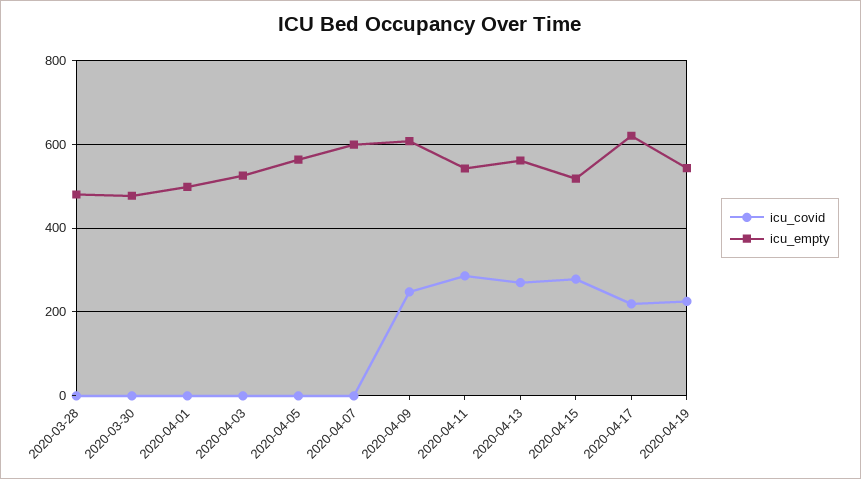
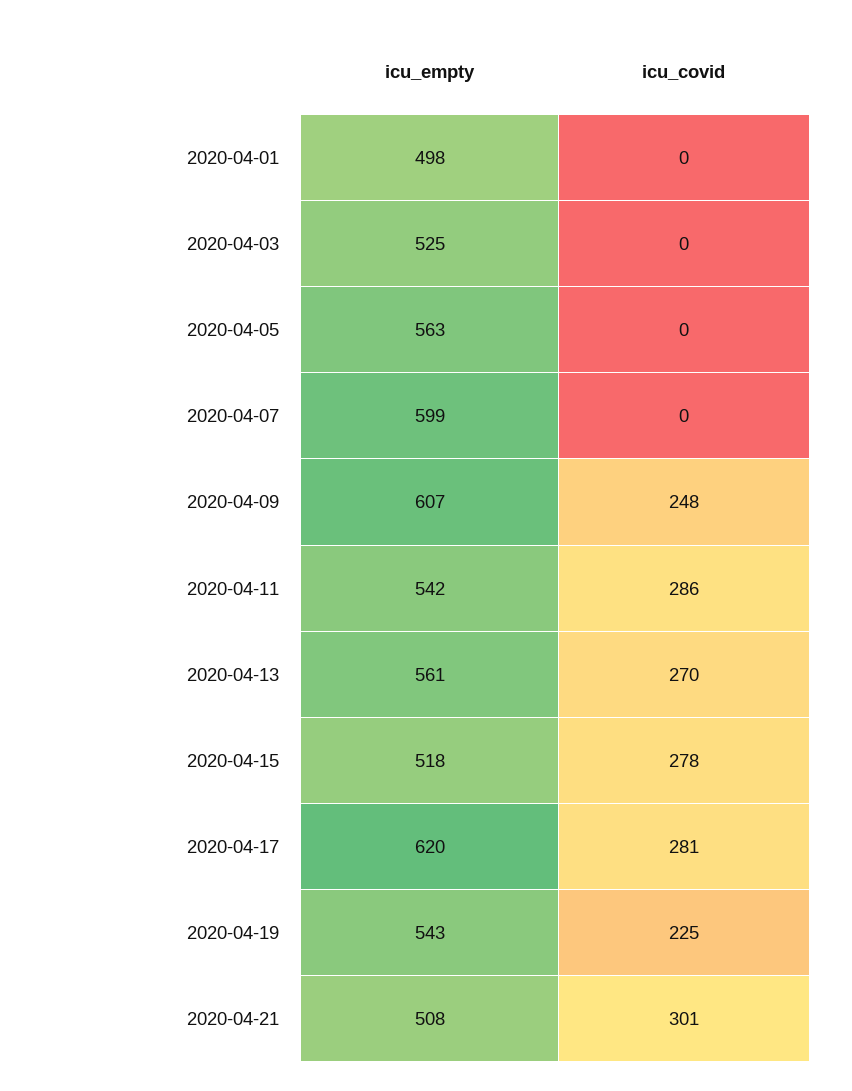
icu_covid, 2020-03-28: 0 -> none
icu_empty, 2020-03-28: 480 -> none
icu_covid, 2020-03-30: 0 -> none
icu_empty, 2020-03-30: 480 -> none
icu_covid, 2020-04-17: 220 -> 281
icu_empty, 2020-04-21: none -> 508
icu_covid, 2020-04-21: none -> 301

